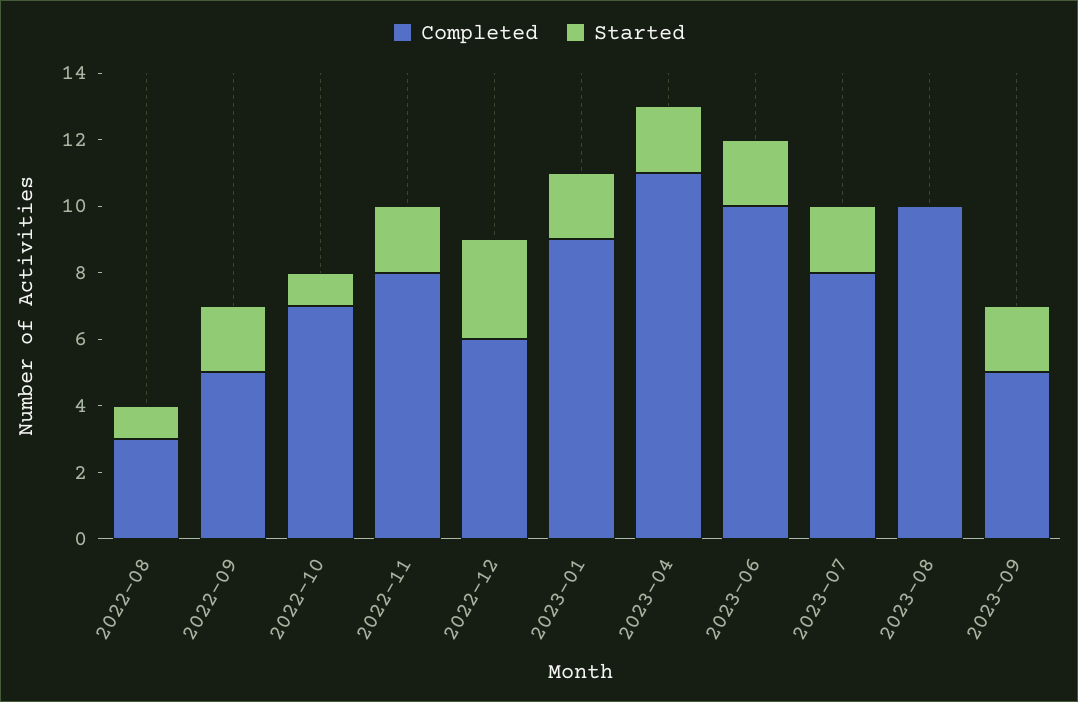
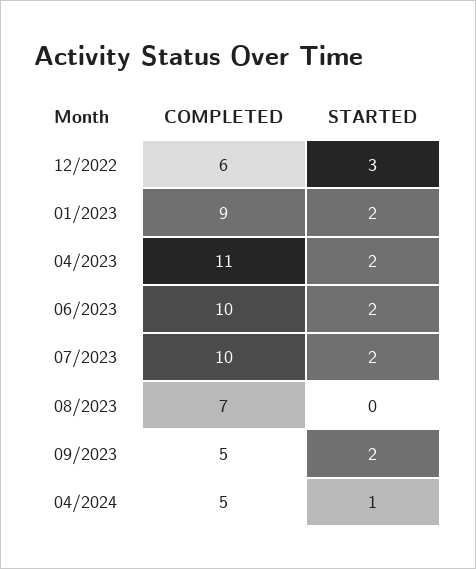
Completed, 2022-08: 3 -> none
Started, 2022-08: 1 -> none
Completed, 2022-09: 5 -> none
Started, 2022-09: 2 -> none
Completed, 2022-10: 7 -> none
Started, 2022-10: 1 -> none
Completed, 2022-11: 8 -> none
Started, 2022-11: 2 -> none
Completed, 2023-07: 8 -> 10
Completed, 2023-08: 10 -> 7
Completed, 04/2024: none -> 5
Started, 04/2024: none -> 1

